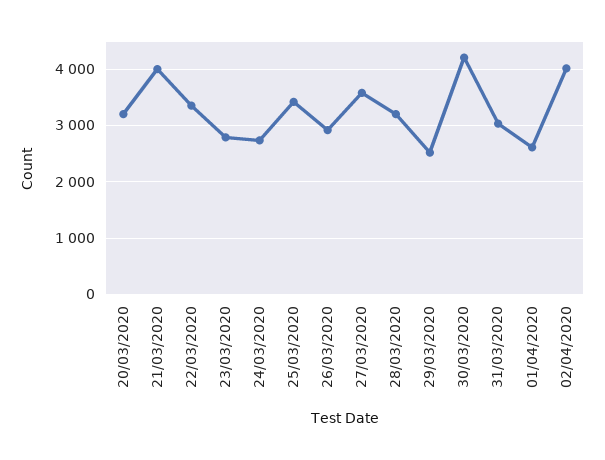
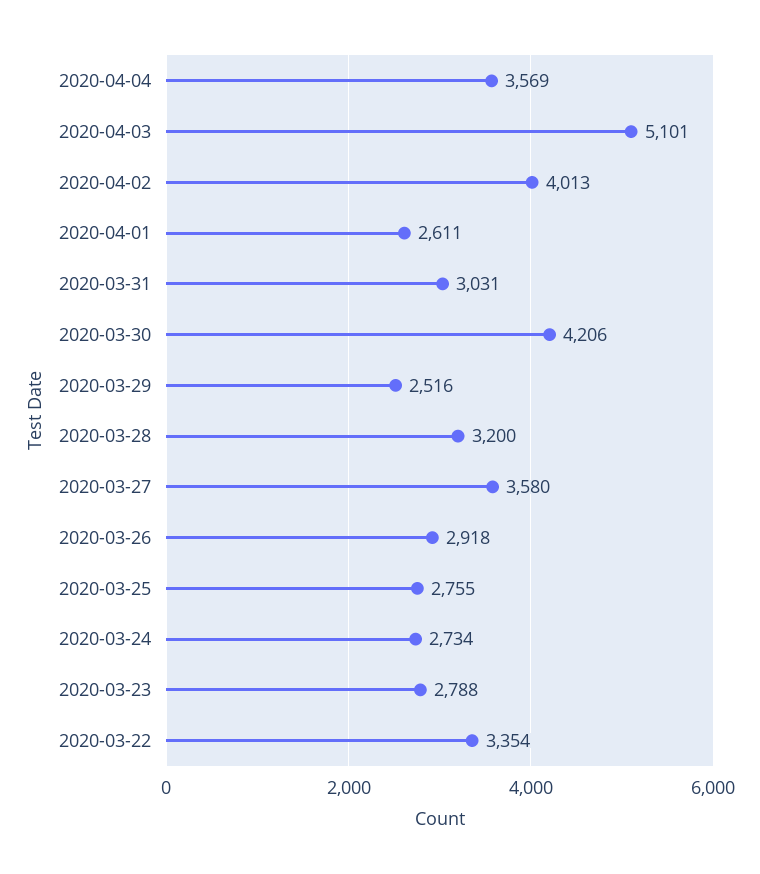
20/03/2020: 3200 -> none
21/03/2020: 4000 -> none
25/03/2020: 3400 -> 2755
2020-04-04: none -> 3569
2020-04-03: none -> 5101

